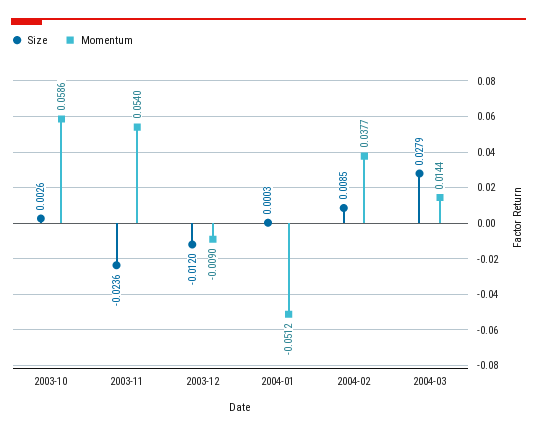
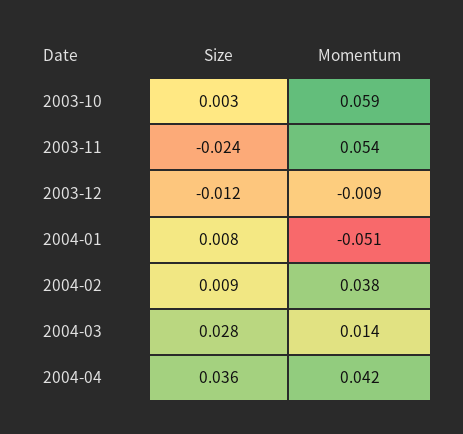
Size, 2004-01: 0.0003 -> 0.008
Size, 2004-04: none -> 0.036
Momentum, 2004-04: none -> 0.042

